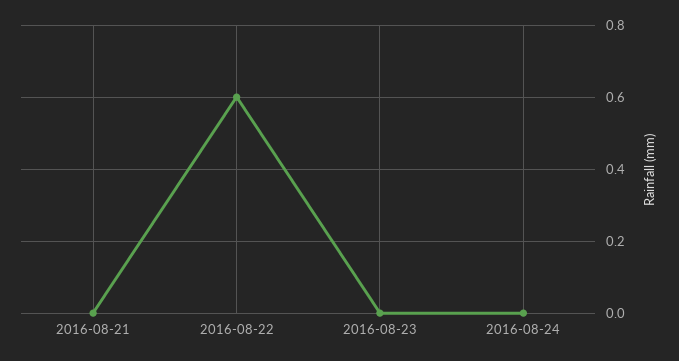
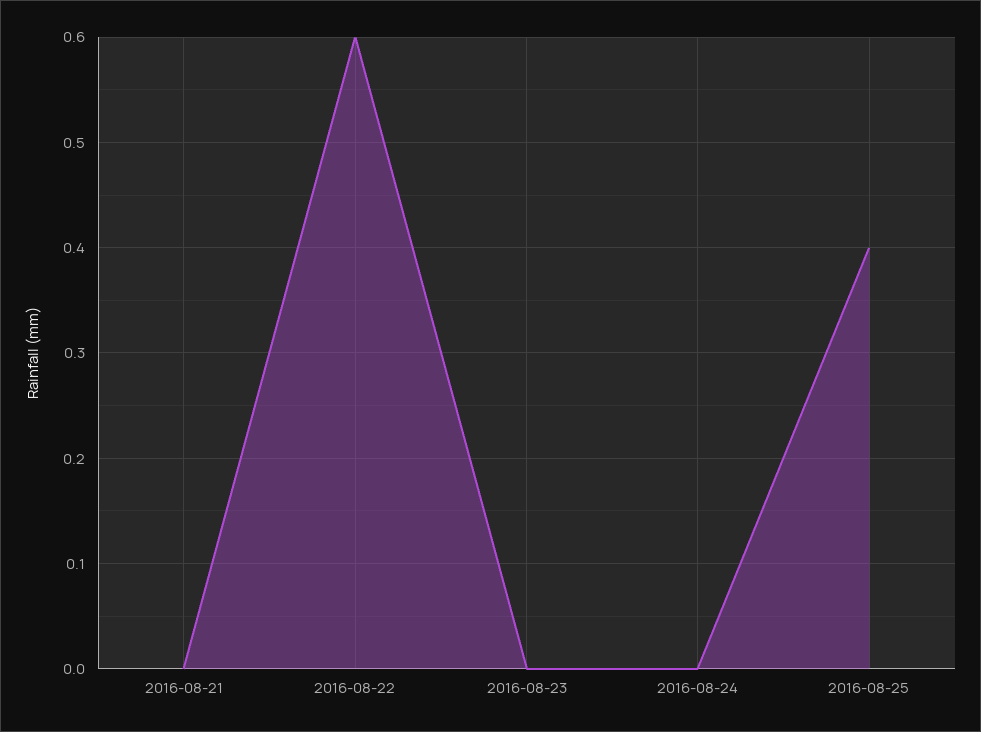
2016-08-25: none -> 0.4

